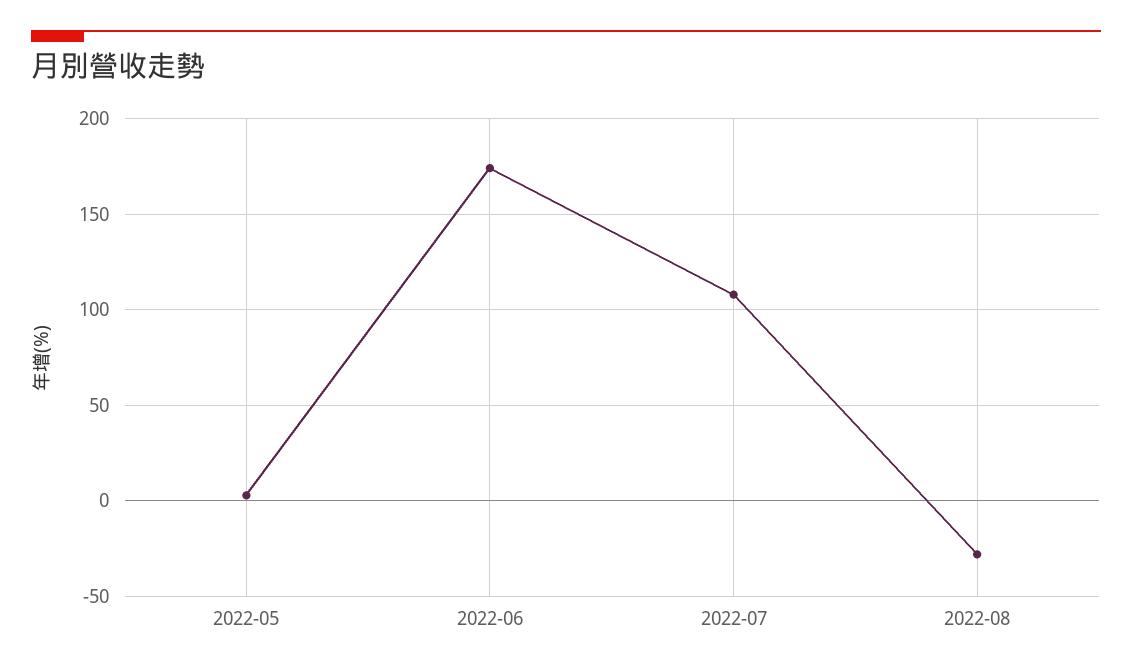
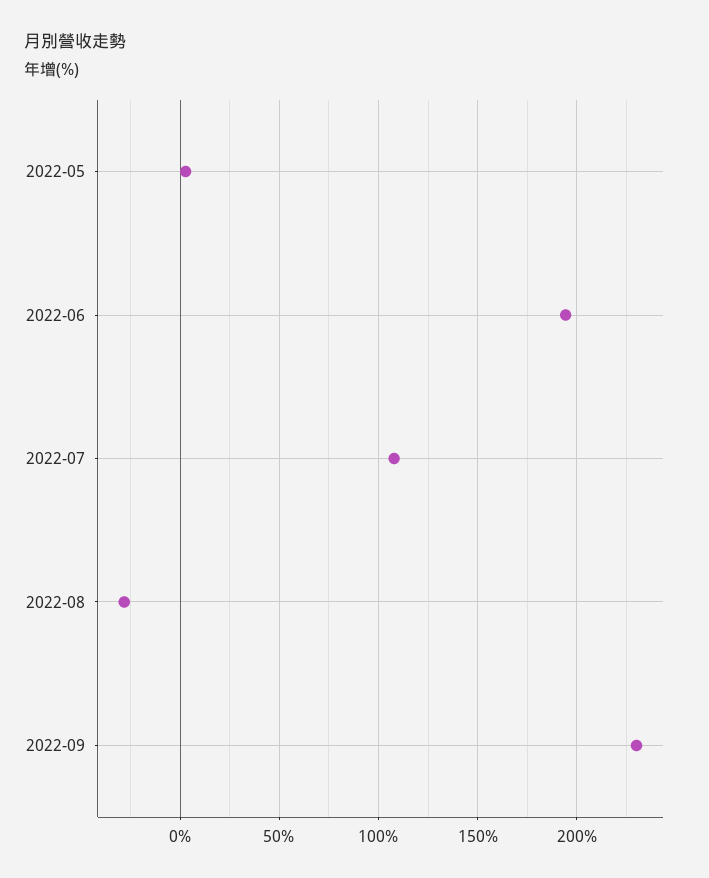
2022-06: 175 -> 195
2022-09: none -> 230

